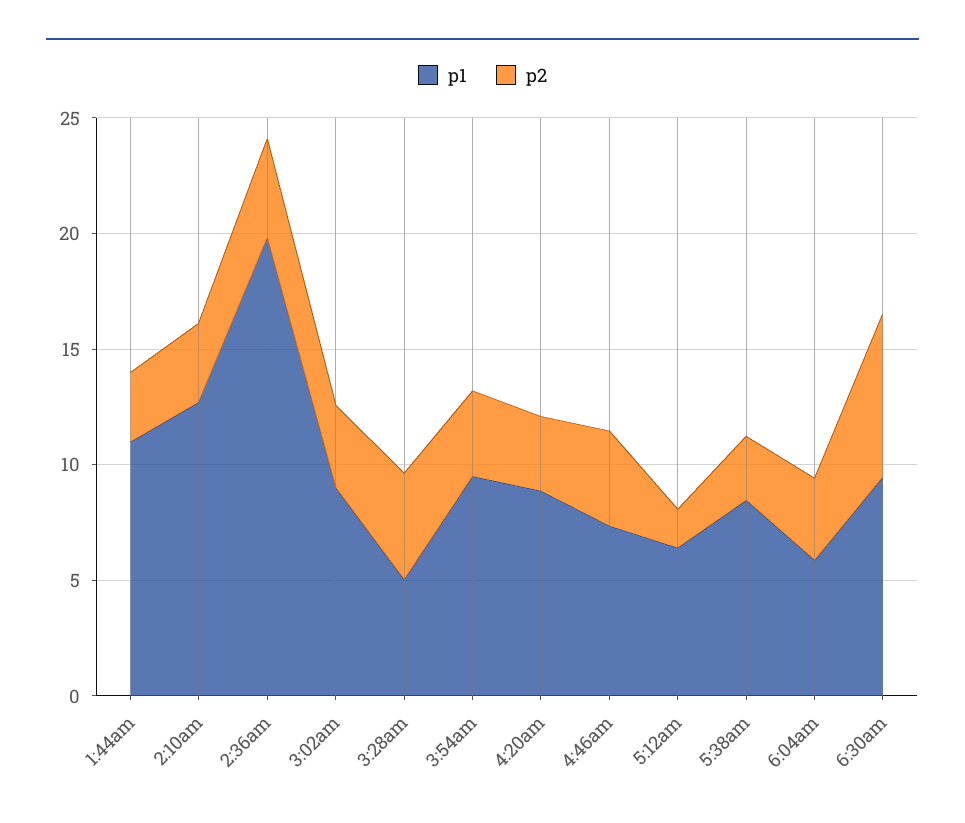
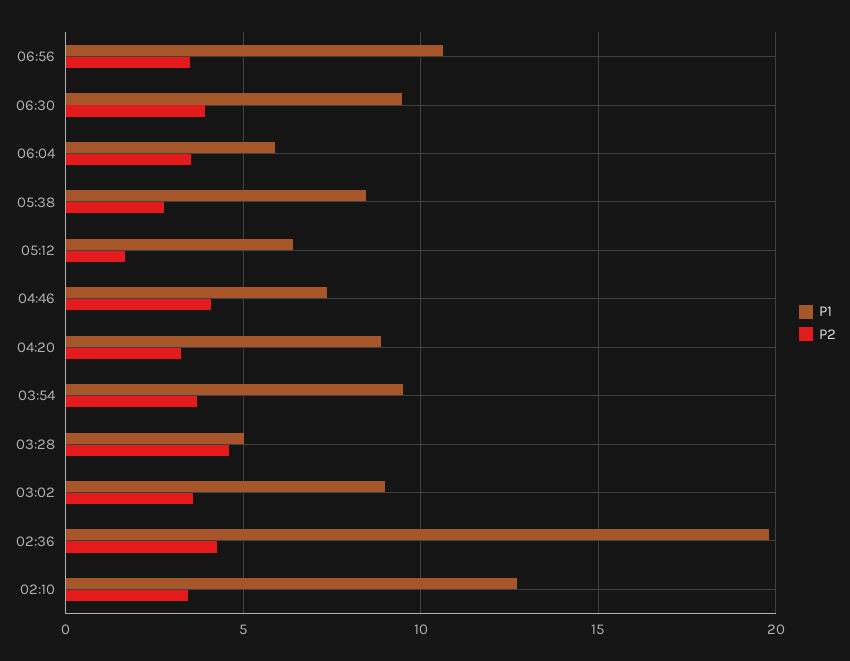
p1, 1:44am: 11 -> none
p2, 1:44am: 3 -> none
p2, 6:30am: 7 -> 4
p1, 06:56: none -> 10.5
p2, 06:56: none -> 3.5

